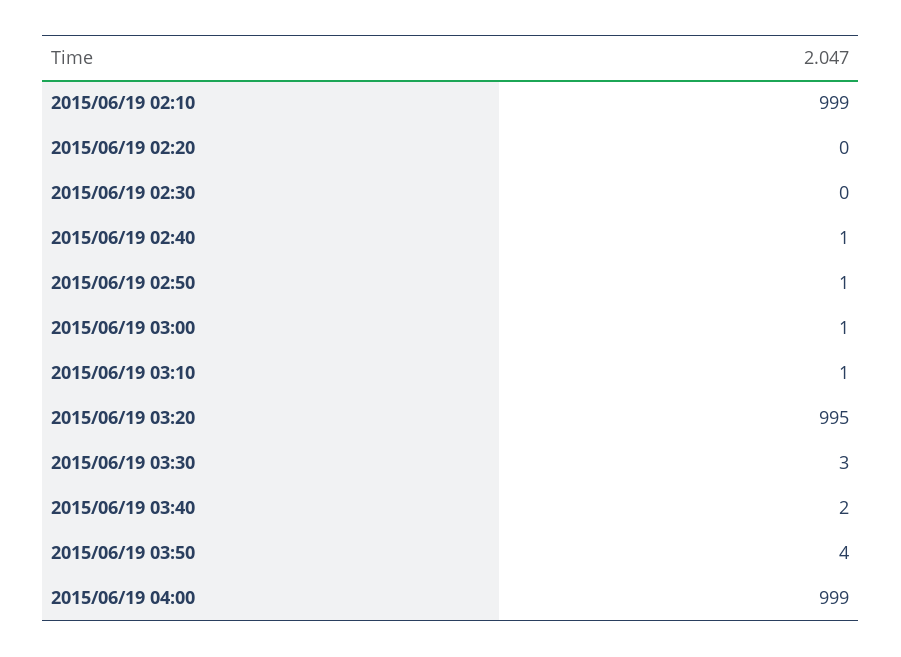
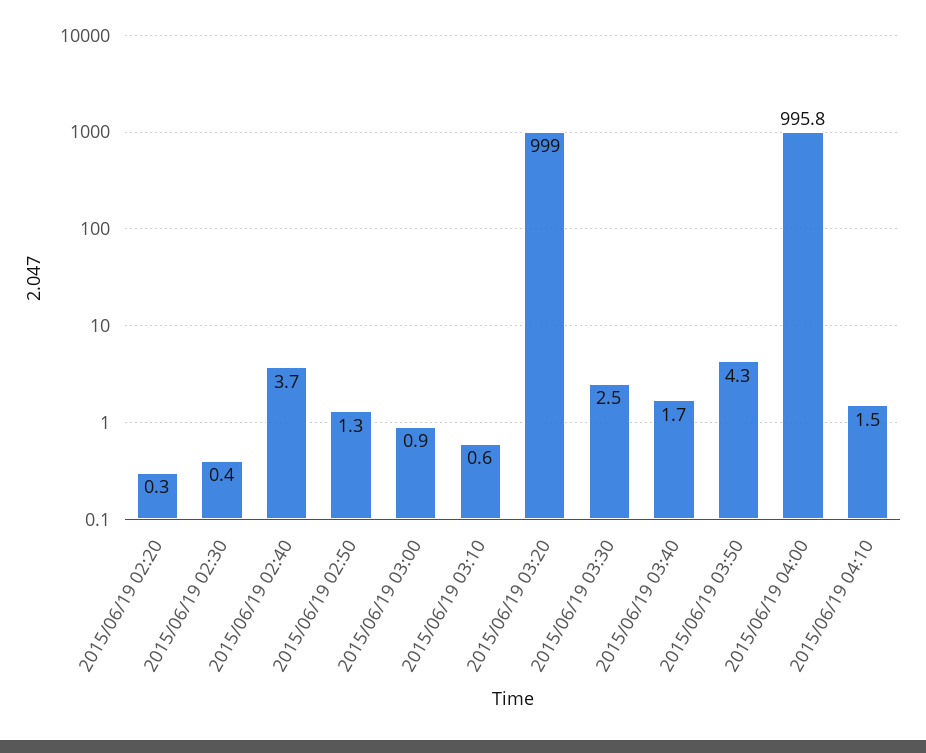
2015/06/19 02:10: 999 -> none
2015/06/19 02:40: 1 -> 3.7
2015/06/19 03:20: 995 -> 999
2015/06/19 04:00: 999 -> 995.8
2015/06/19 04:10: none -> 1.5

